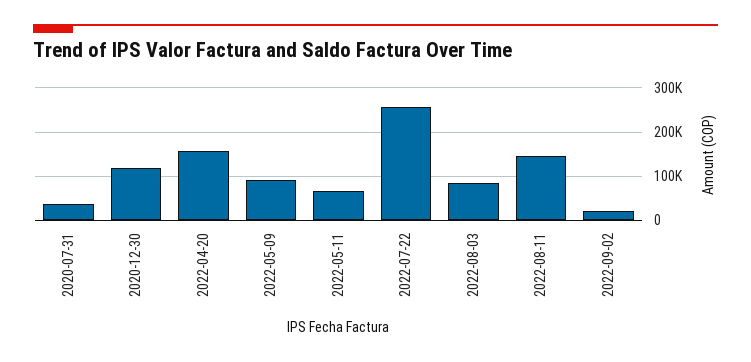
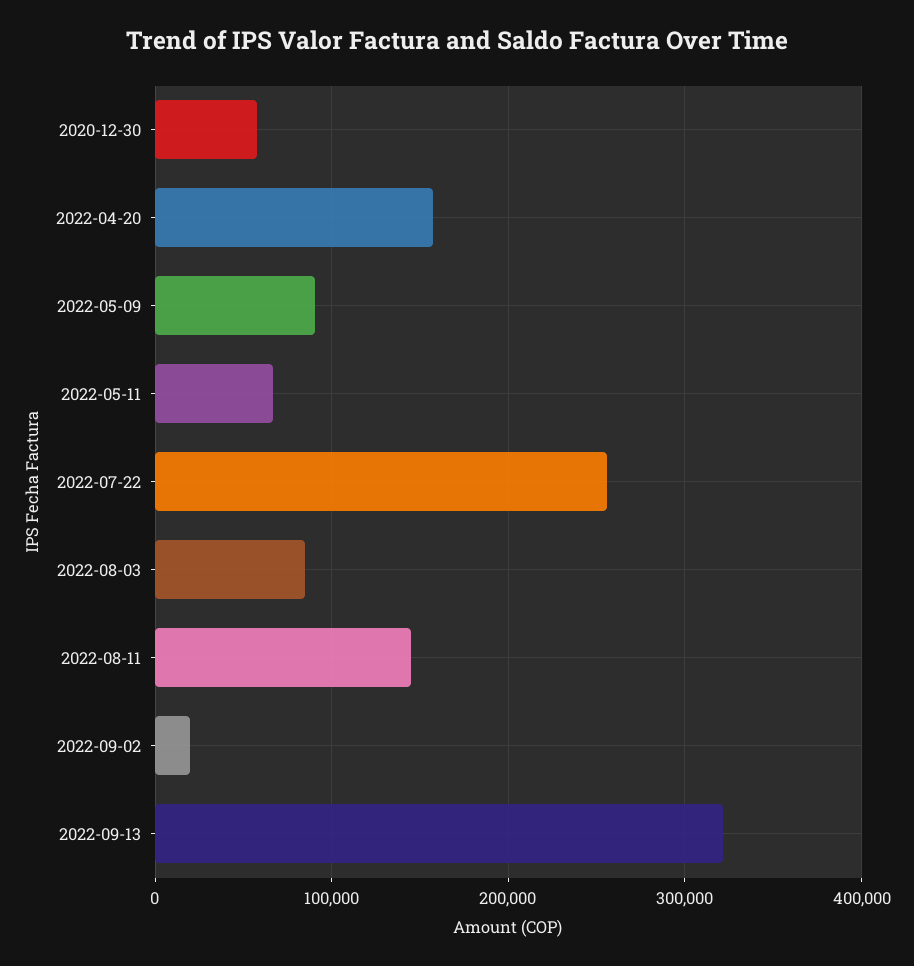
2020-07-31: 40000 -> none
2020-12-30: 120000 -> 60000
2022-09-13: none -> 320000

